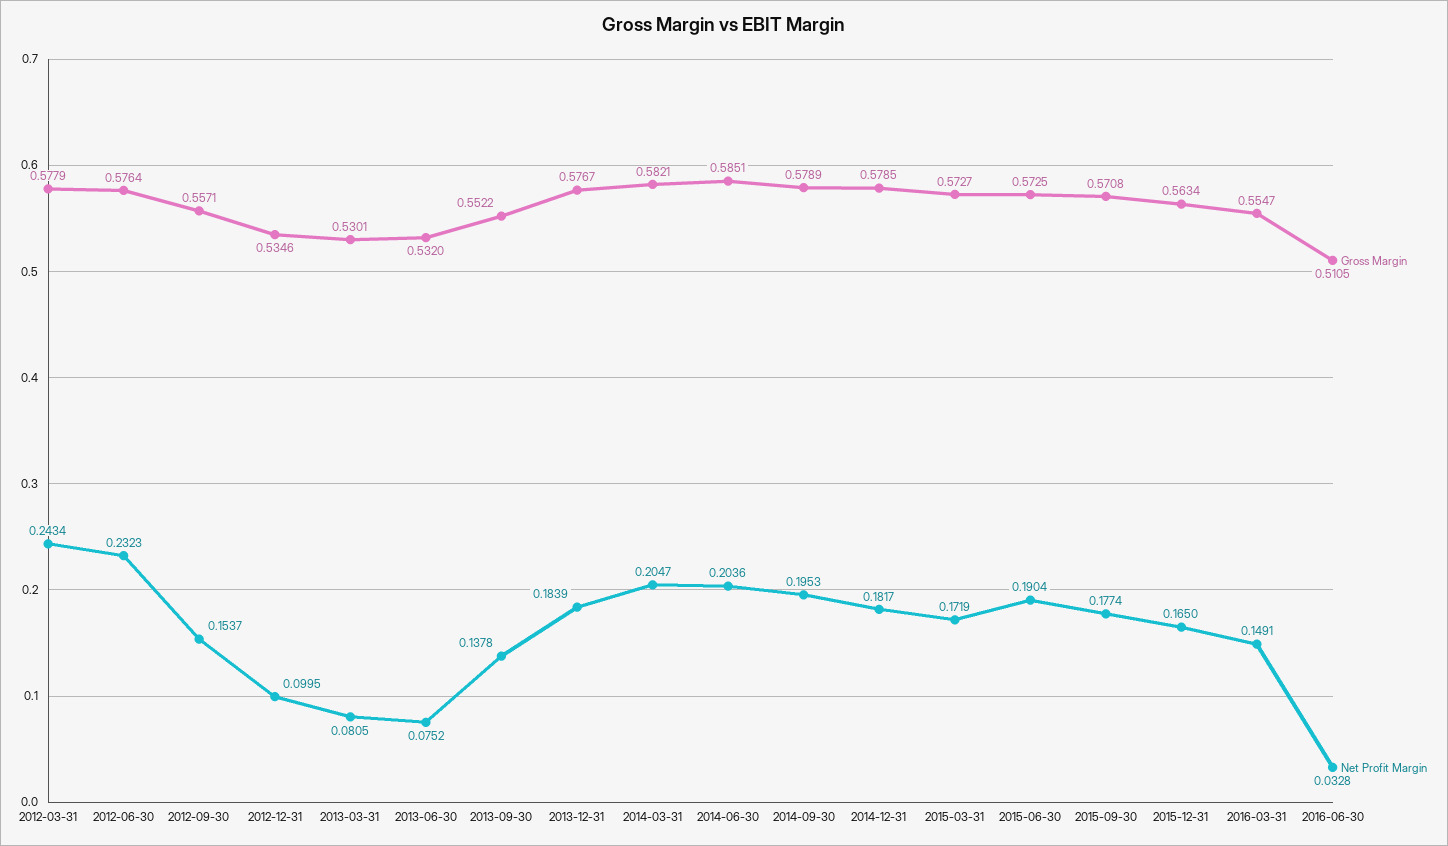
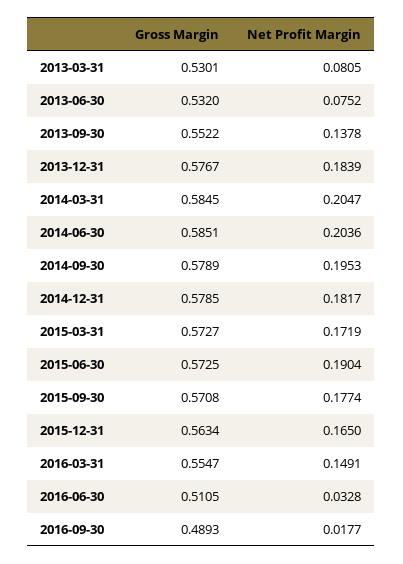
Gross Margin, 2012-03-31: 0.5779 -> none
Net Profit Margin, 2012-03-31: 0.2434 -> none
Gross Margin, 2012-06-30: 0.5764 -> none
Net Profit Margin, 2012-06-30: 0.2323 -> none
Gross Margin, 2012-09-30: 0.5571 -> none
Net Profit Margin, 2012-09-30: 0.1537 -> none
Gross Margin, 2012-12-31: 0.5346 -> none
Net Profit Margin, 2012-12-31: 0.0995 -> none
Gross Margin, 2014-03-31: 0.5821 -> 0.5845
Gross Margin, 2016-09-30: none -> 0.4893
Net Profit Margin, 2016-09-30: none -> 0.0177

